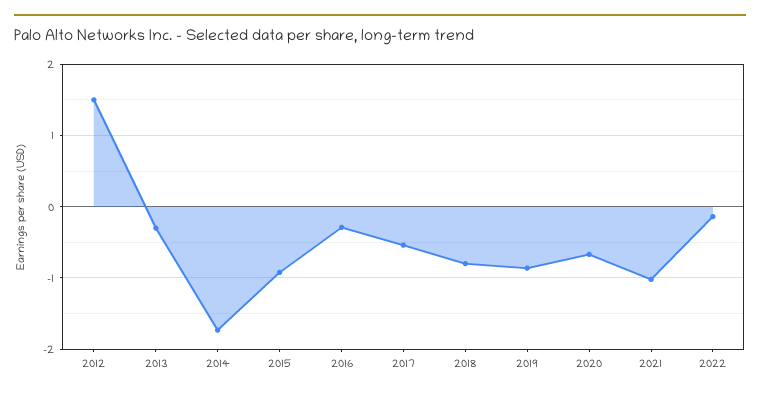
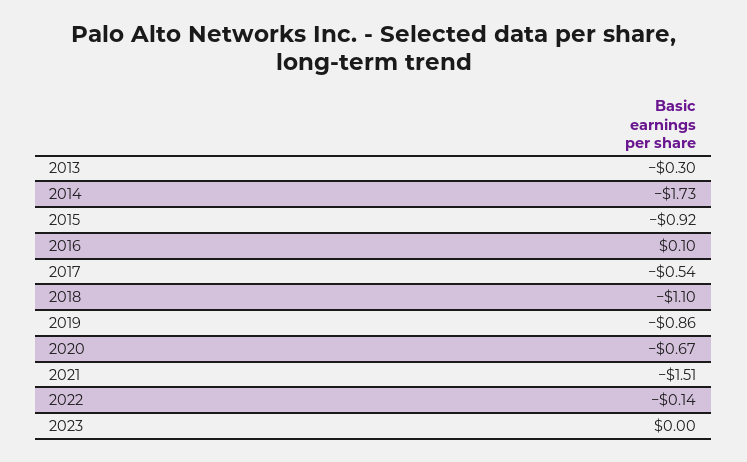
2012: 1.5 -> none
2016: -0.3 -> 0.1
2018: -0.8 -> -1.1
2021: -1 -> -1.51
2023: none -> 0

